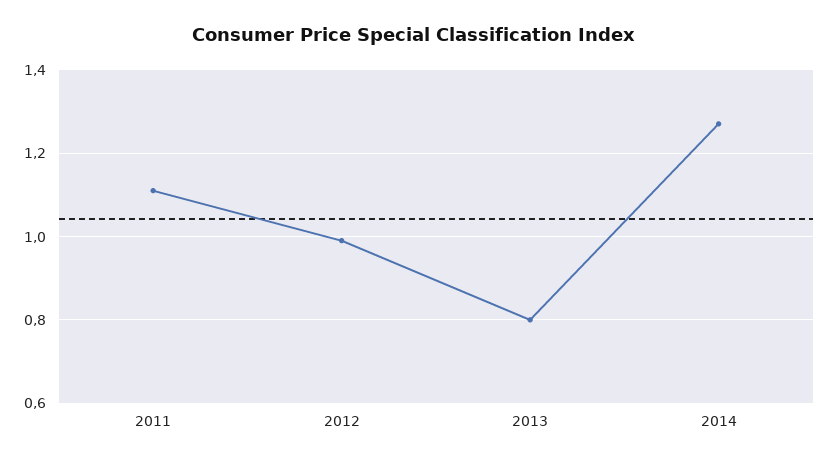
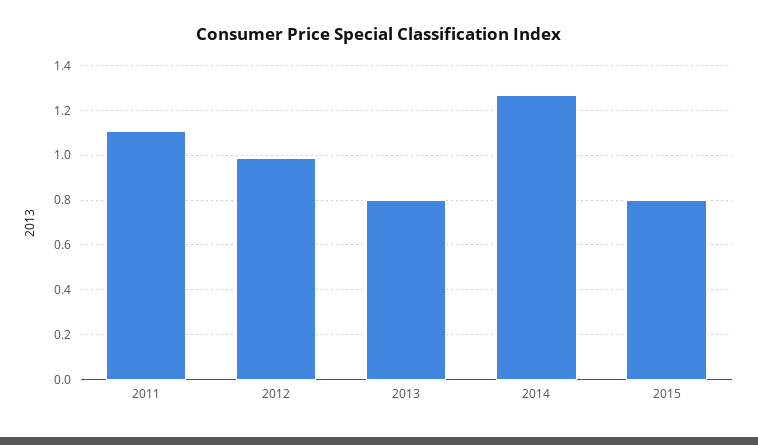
2015: none -> 0.8

